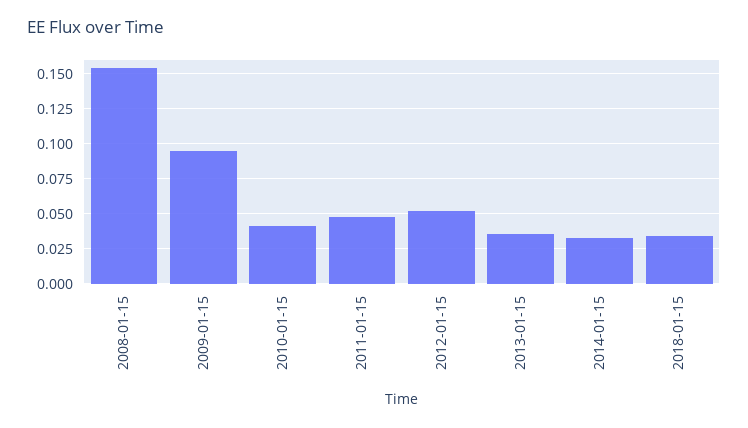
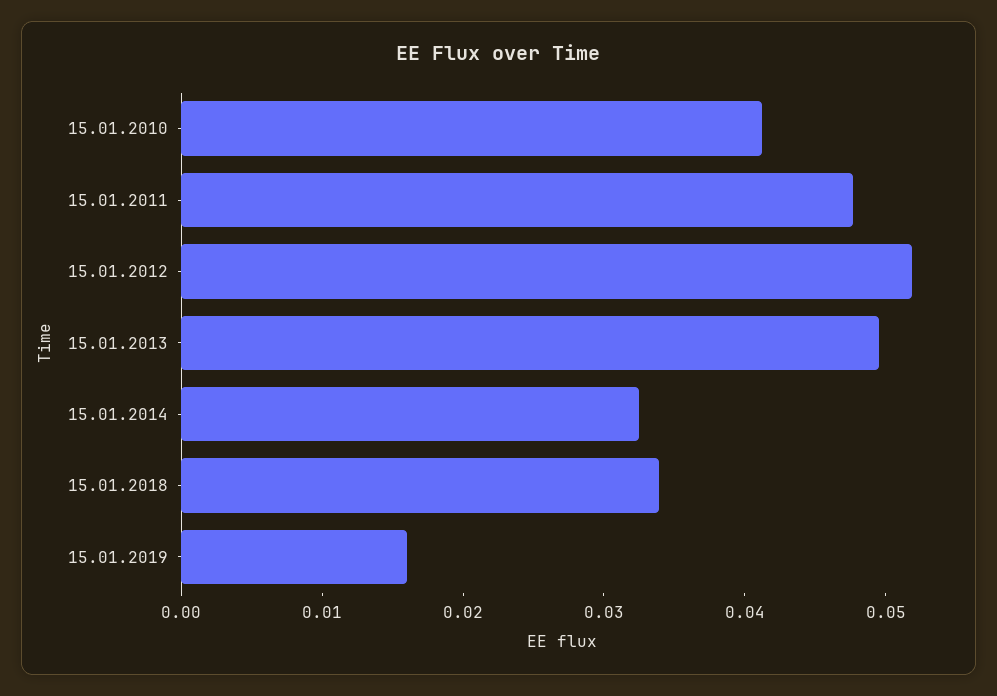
2008-01-15: 0.155 -> none
2009-01-15: 0.095 -> none
2013-01-15: 0.035 -> 0.05
15.01.2019: none -> 0.016

